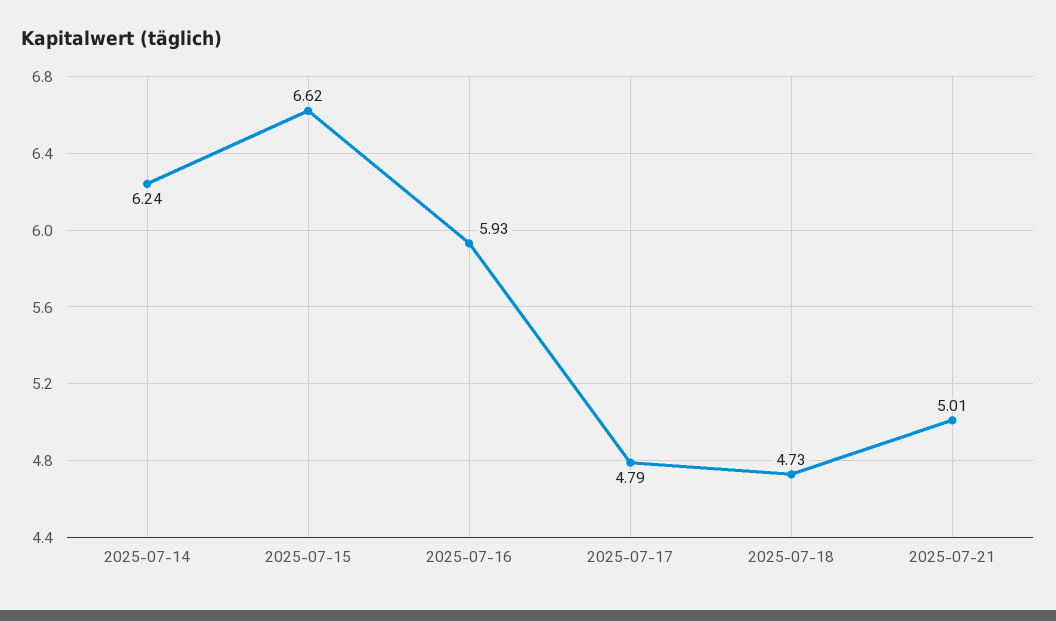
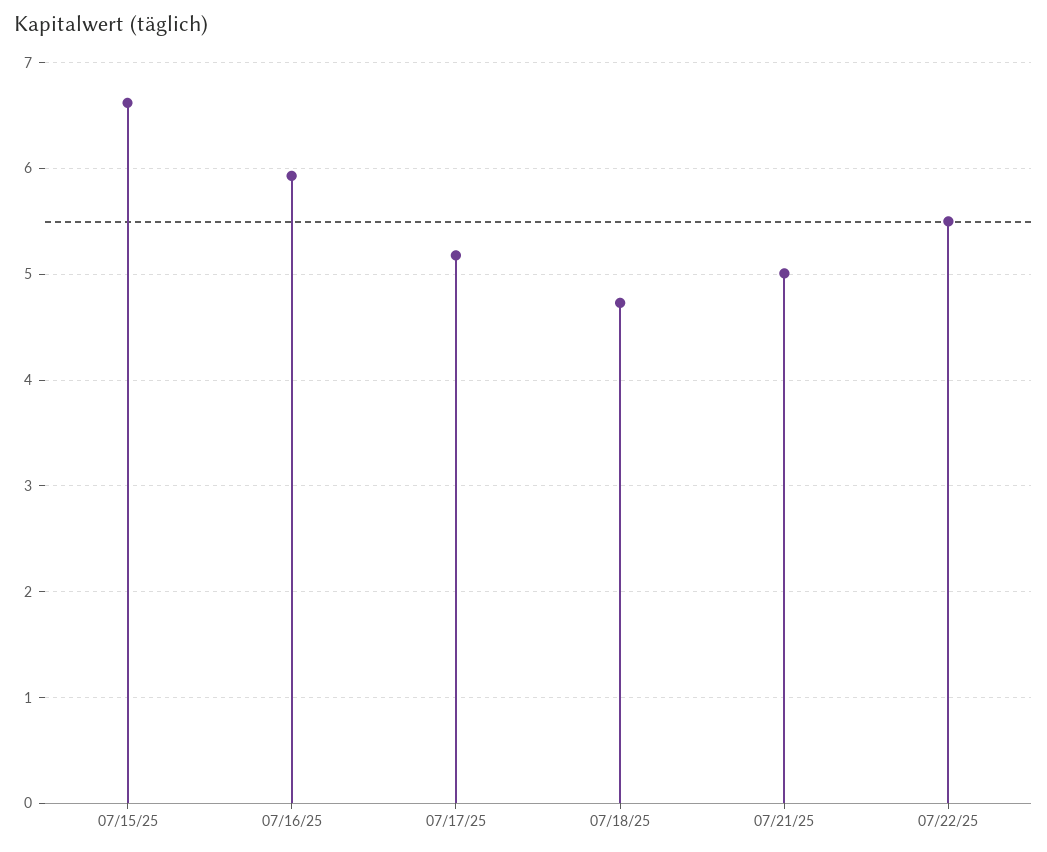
2025-07-14: 6.24 -> none
2025-07-17: 4.79 -> 5.2
07/22/25: none -> 5.5

